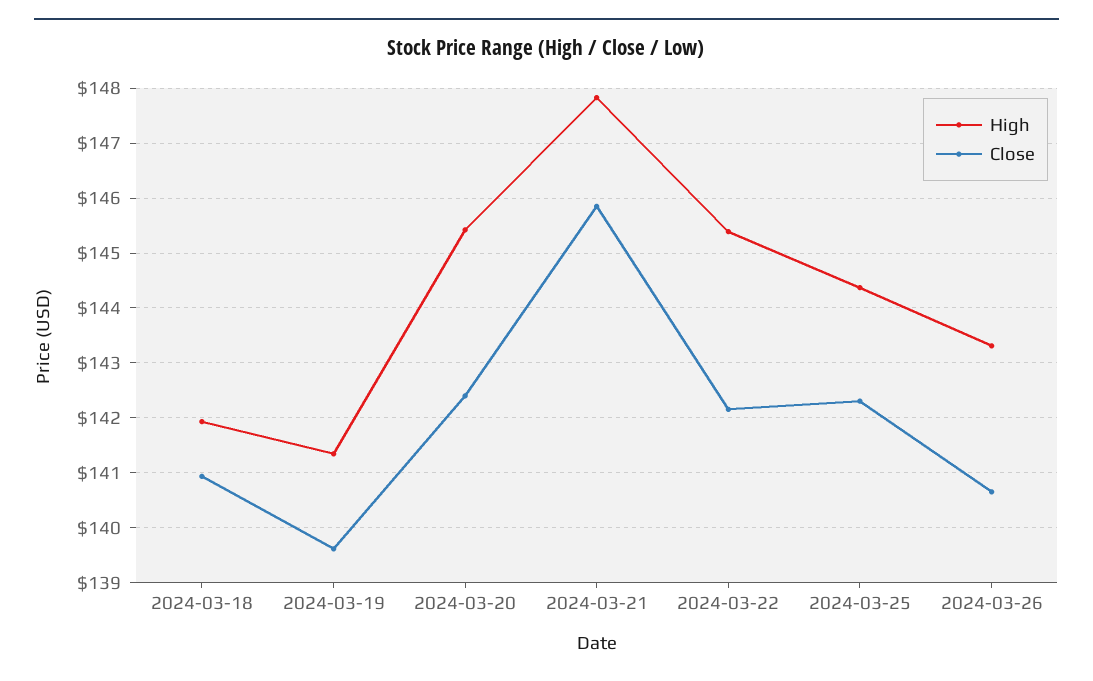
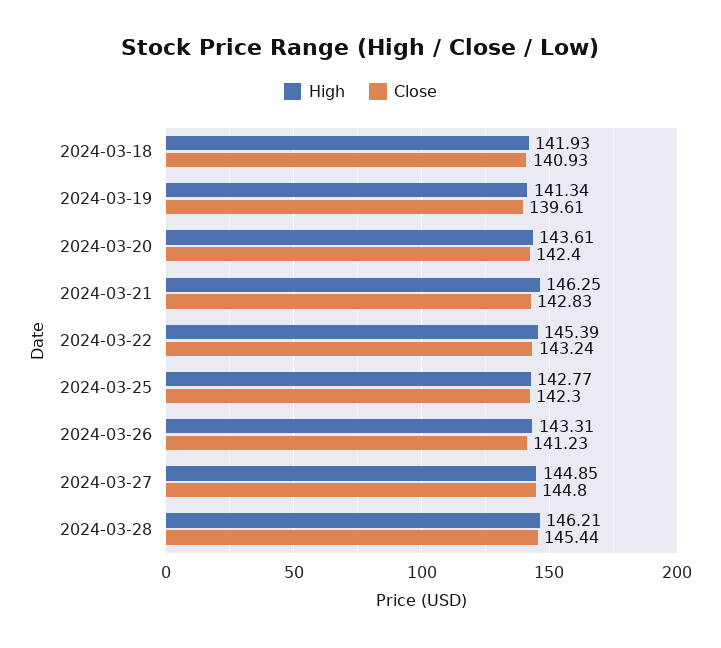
High, 2024-03-20: 145.4 -> 143.61
High, 2024-03-21: 147.8 -> 146.25
Close, 2024-03-21: 145.8 -> 142.83
Close, 2024-03-22: 142.2 -> 143.24
High, 2024-03-25: 144.4 -> 142.77
Close, 2024-03-26: 140.6 -> 141.23
High, 2024-03-27: none -> 144.85
Close, 2024-03-27: none -> 144.8
High, 2024-03-28: none -> 146.21
Close, 2024-03-28: none -> 145.44

